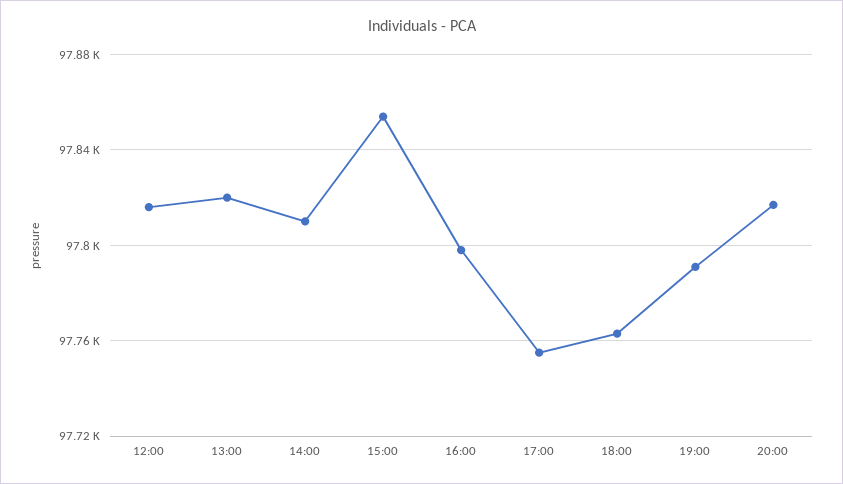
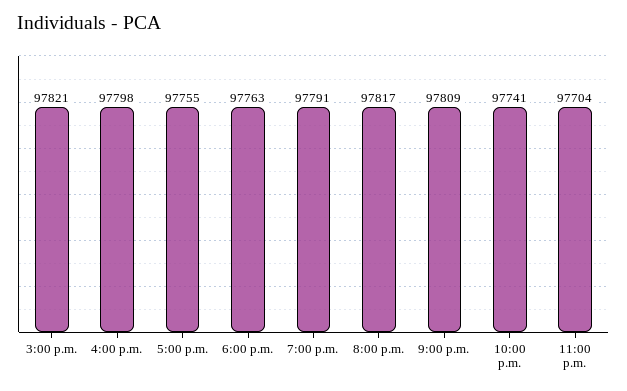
12:00: 97815 -> none
13:00: 97820 -> none
14:00: 97810 -> none
15:00: 97855 -> 97821
9:00 p.m.: none -> 97809
10:00 p.m.: none -> 97741
11:00 p.m.: none -> 97704

